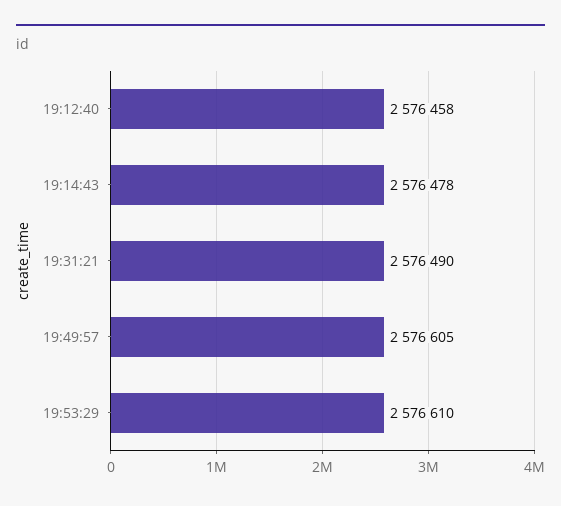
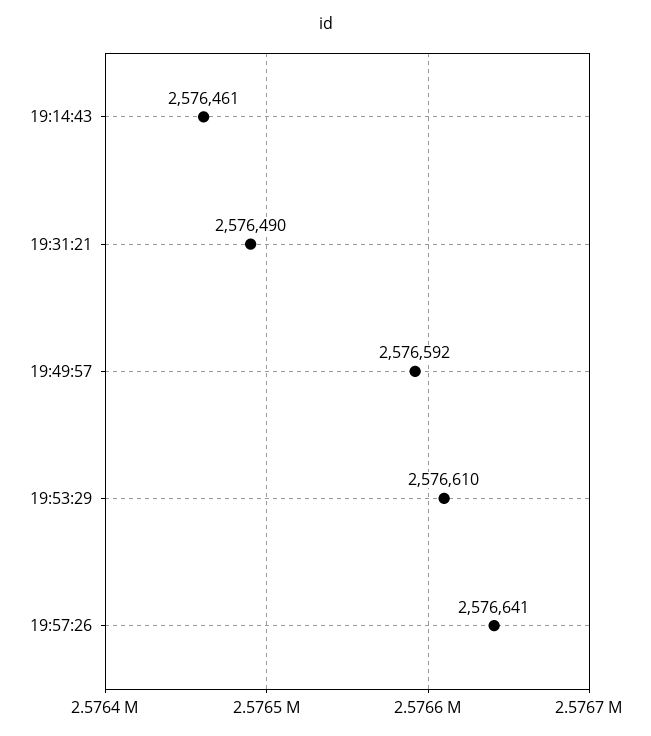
19:12:40: 2576458 -> none
19:14:43: 2576478 -> 2576461
19:49:57: 2576605 -> 2576592
19:57:26: none -> 2576641

